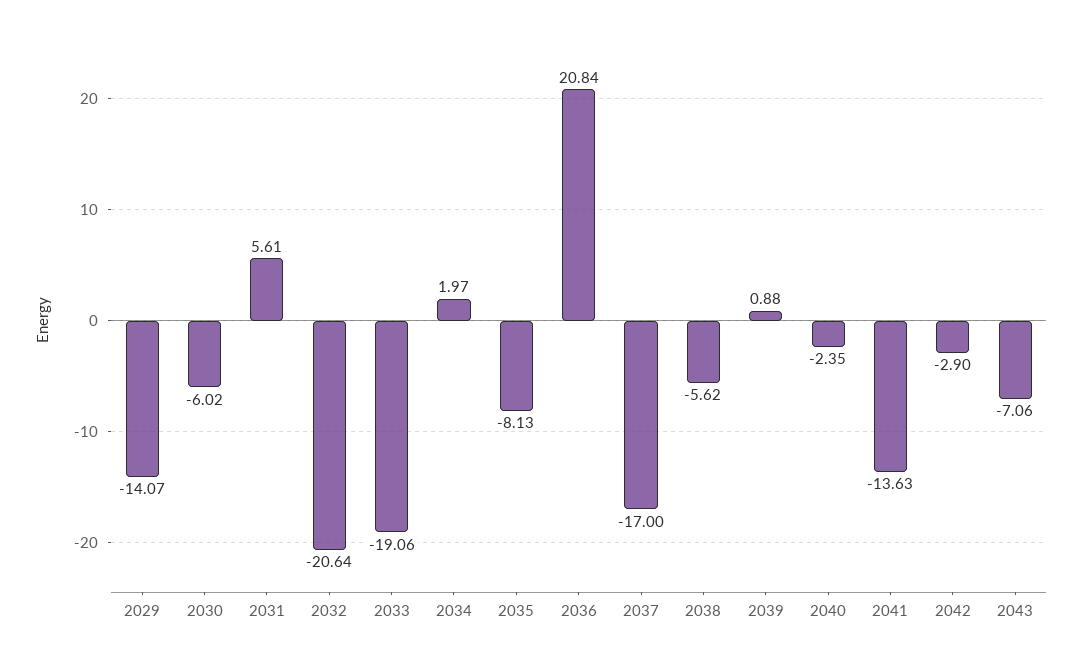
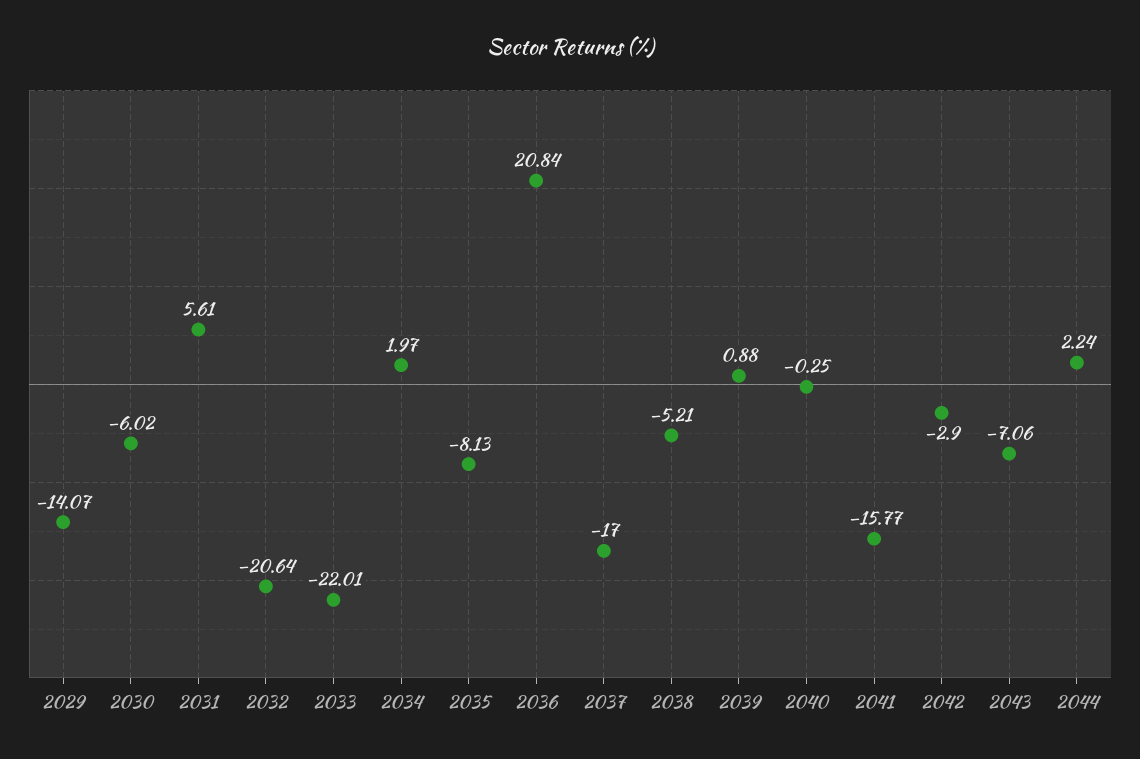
2033: -19.06 -> -22.01
2038: -5.62 -> -5.21
2040: -2.35 -> -0.25
2041: -13.63 -> -15.77
2044: none -> 2.24

